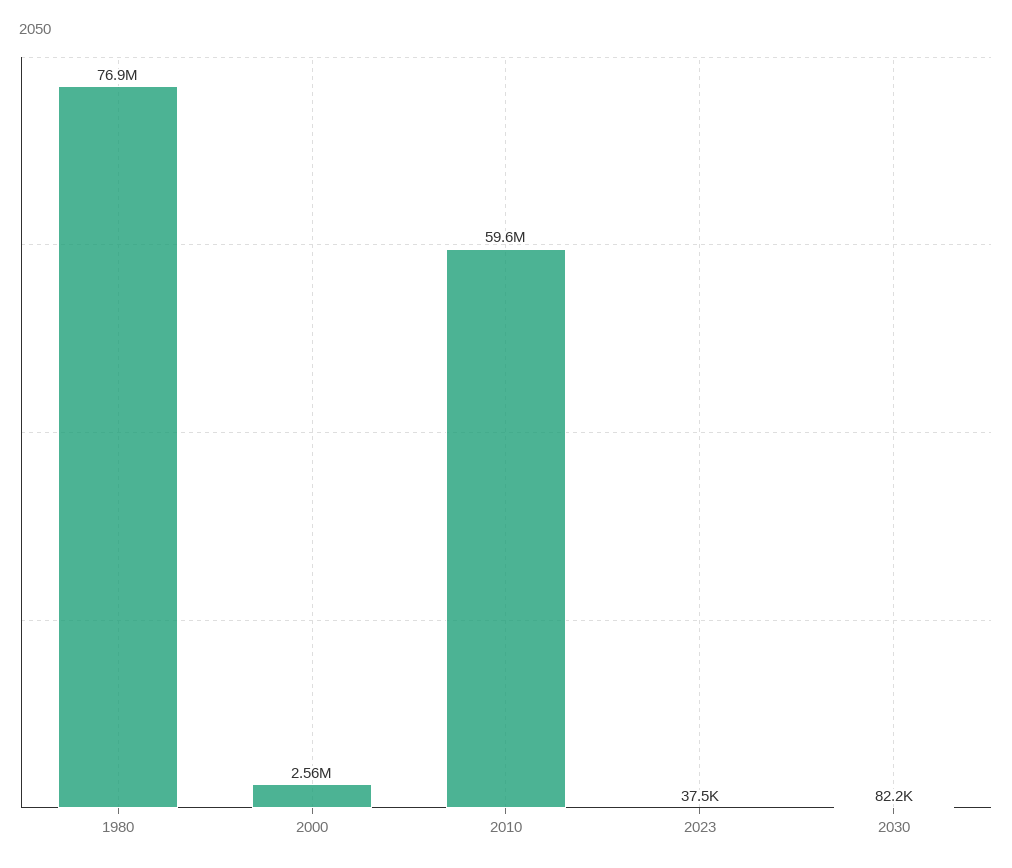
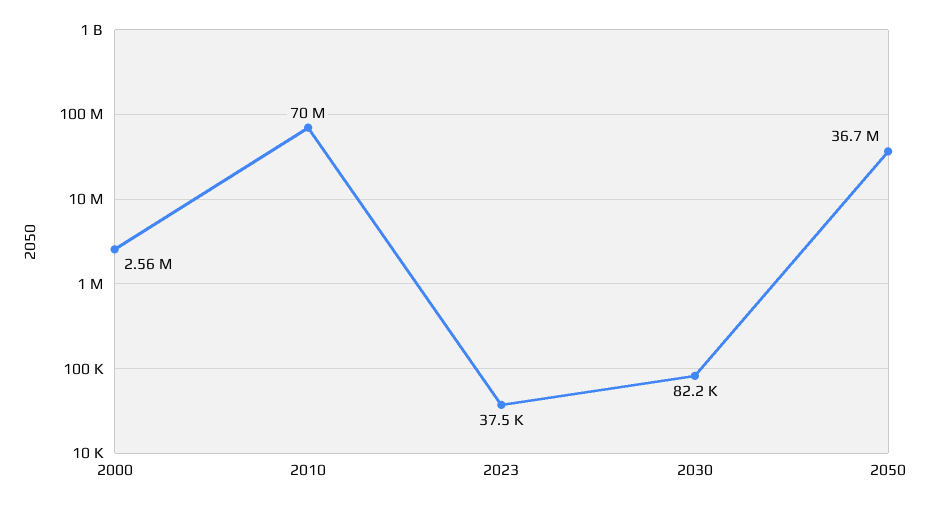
1980: 76900000 -> none
2010: 59600000 -> 70000000
2050: none -> 36700000

